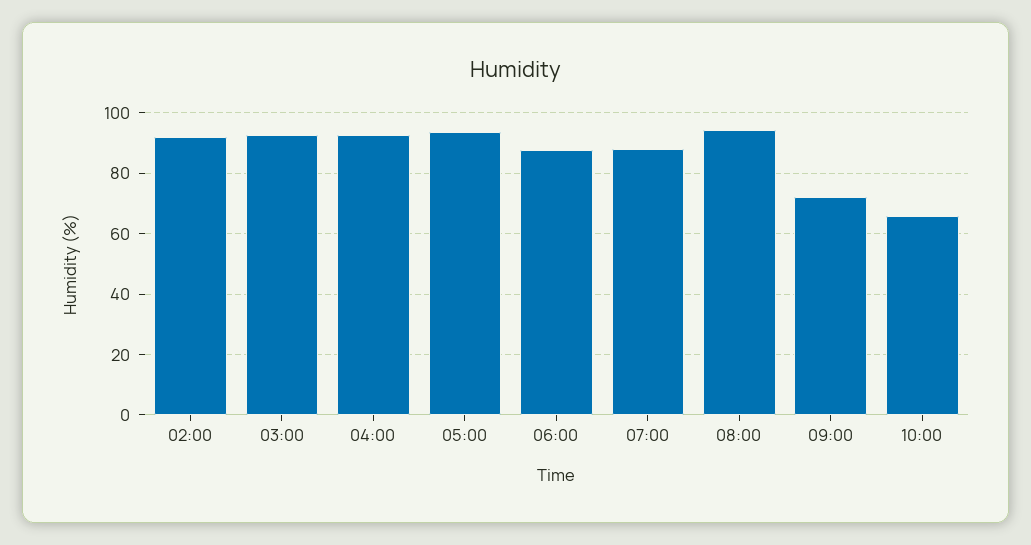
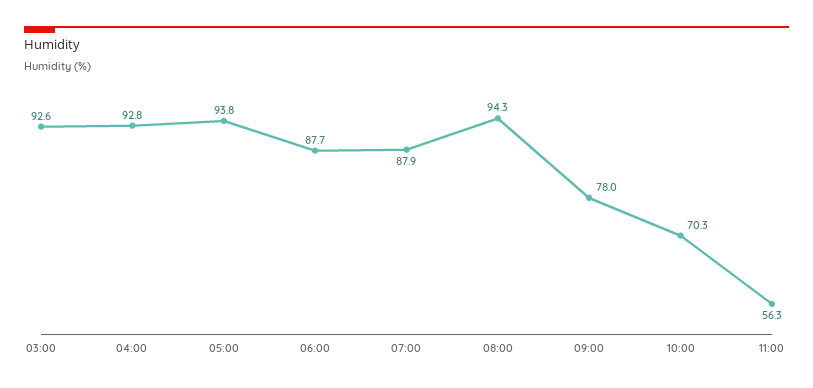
02:00: 92 -> none
09:00: 72 -> 78
10:00: 66 -> 70.3
11:00: none -> 56.3

